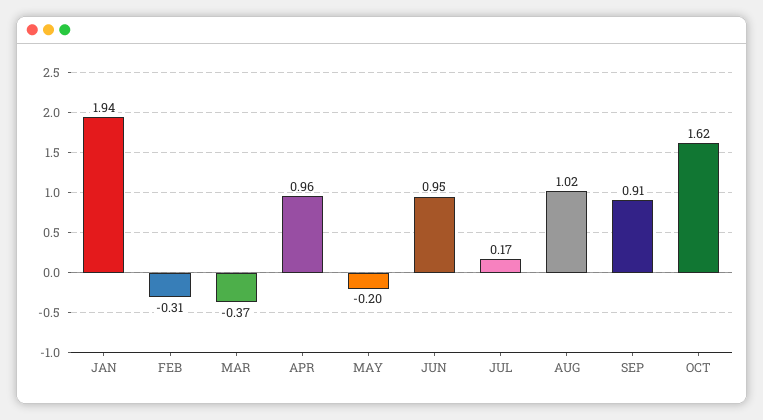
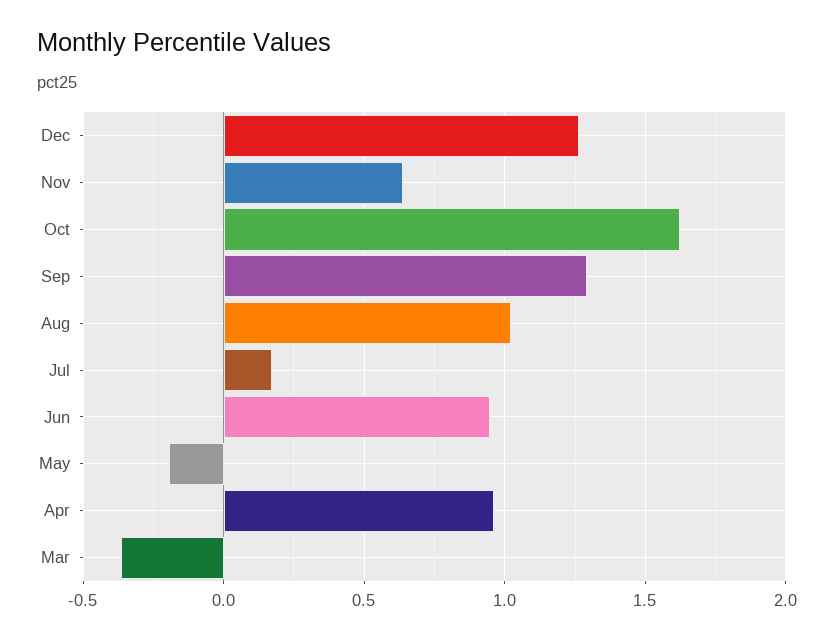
JAN: 1.94 -> none
FEB: -0.31 -> none
SEP: 0.91 -> 1.3
Dec: none -> 1.25
Nov: none -> 0.65

